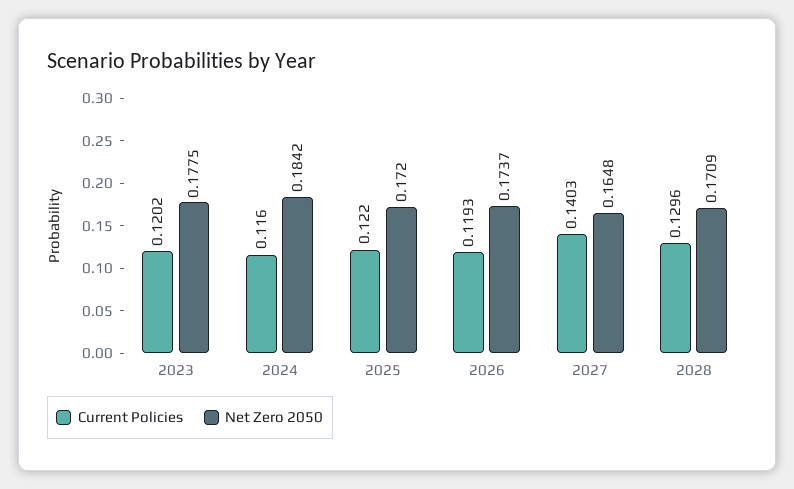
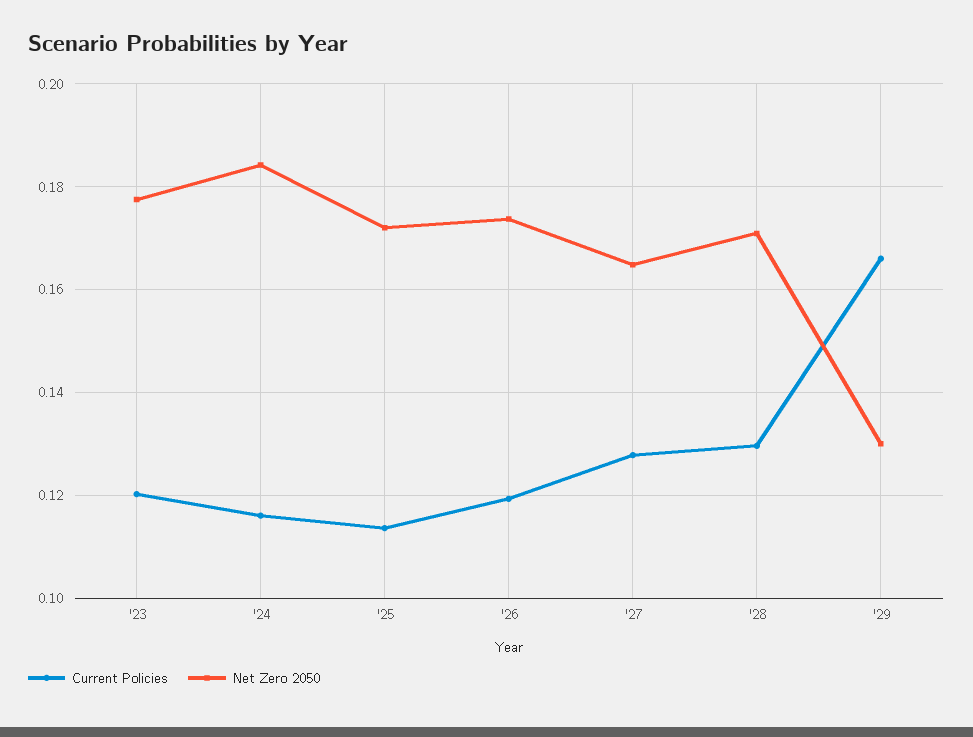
Current Policies, 2025: 0.122 -> 0.114
Current Policies, 2027: 0.1403 -> 0.128
Current Policies, '29: none -> 0.166
Net Zero 2050, '29: none -> 0.13

